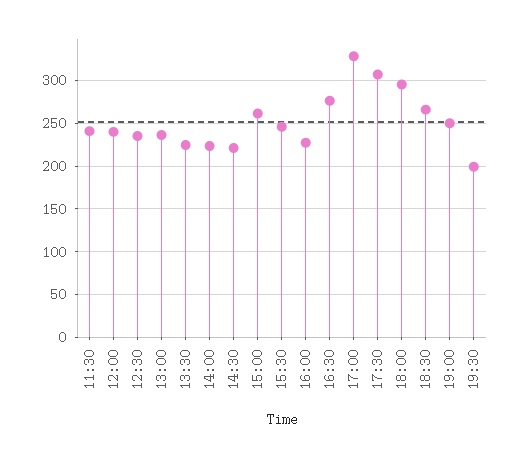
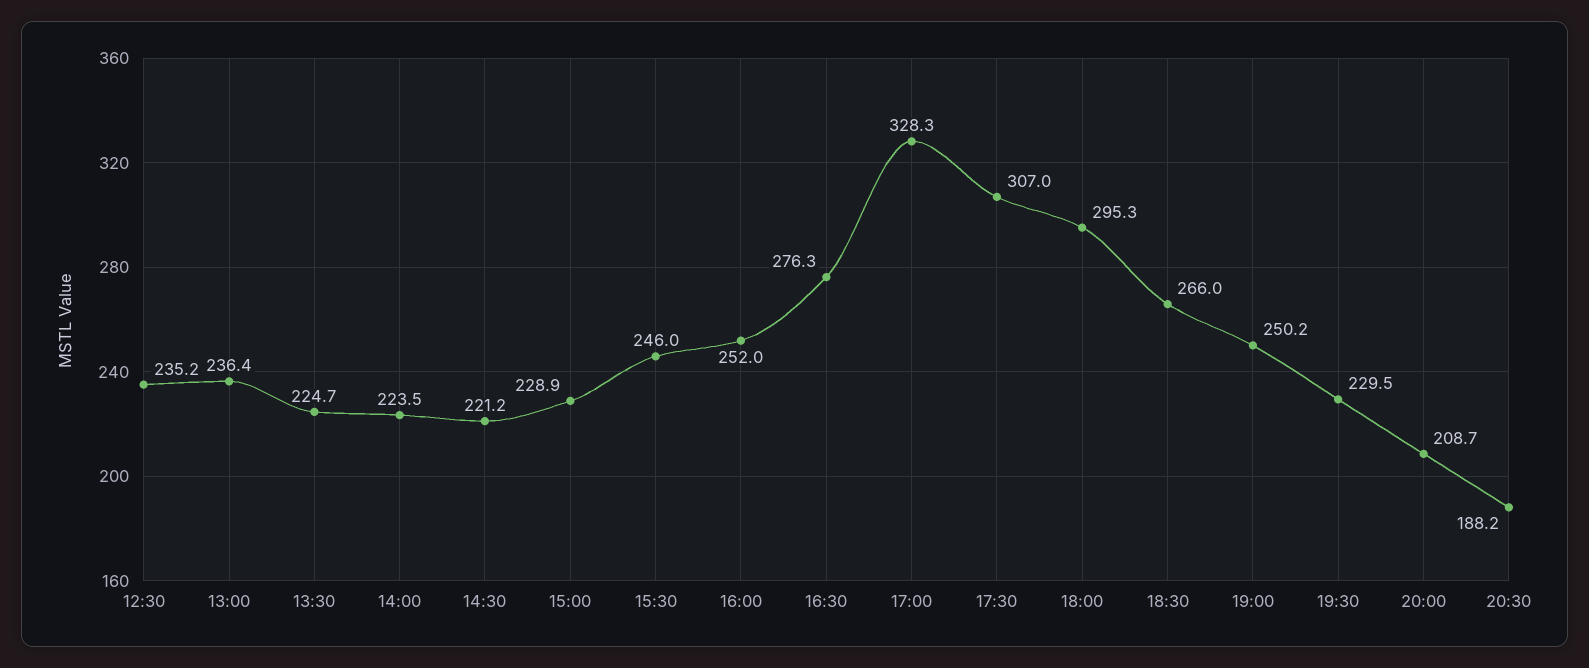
11:30: 240 -> none
12:00: 240 -> none
15:00: 260 -> 228.9
16:00: 230 -> 252
19:30: 200 -> 229.5
20:00: none -> 208.7
20:30: none -> 188.2

